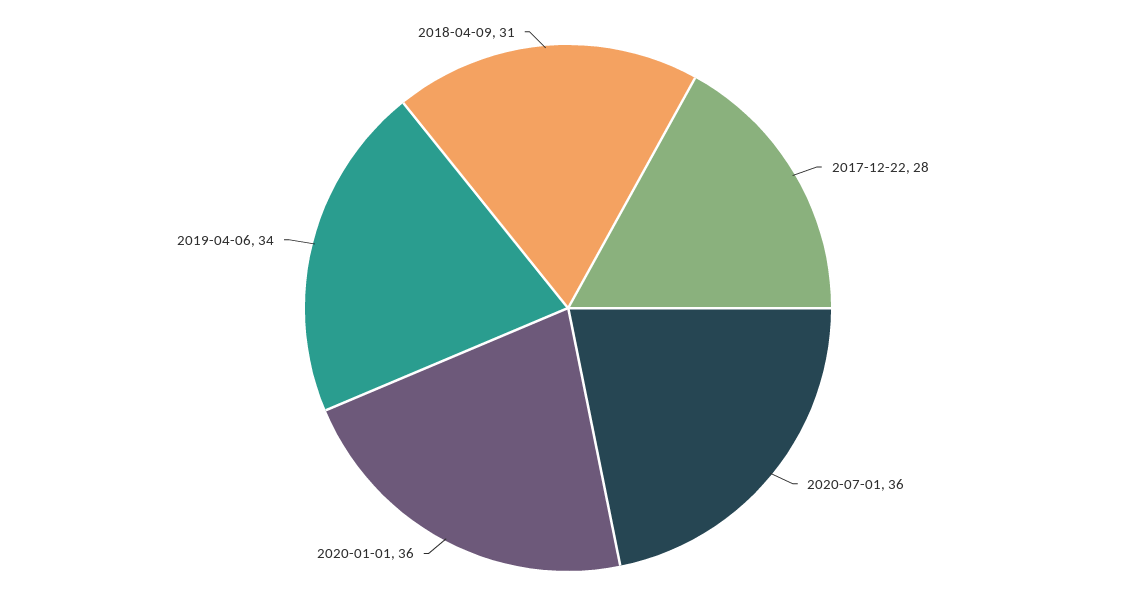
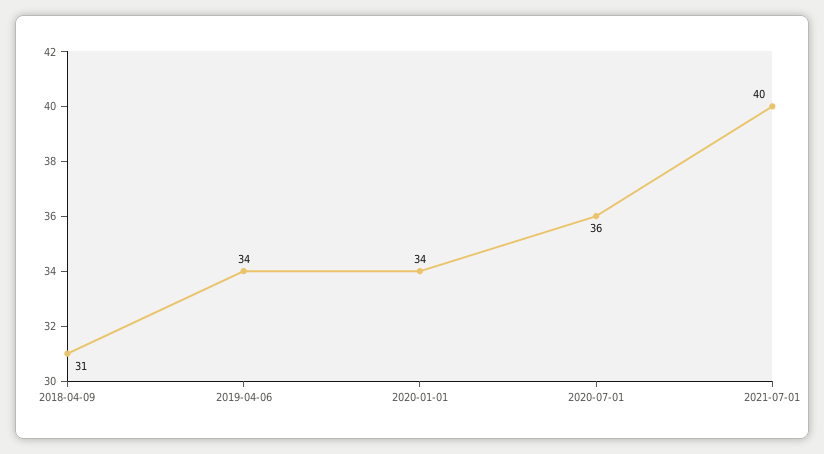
2017-12-22: 28 -> none
2020-01-01: 36 -> 34
2021-07-01: none -> 40

